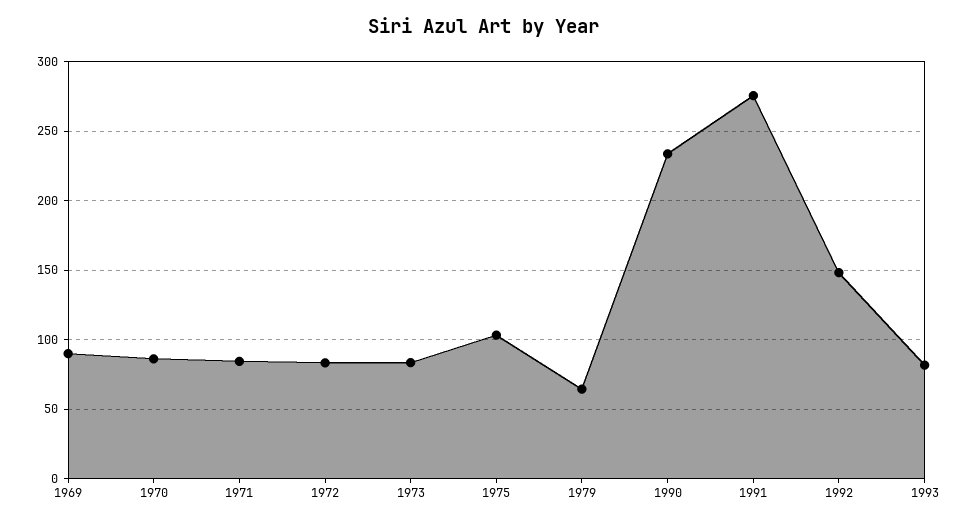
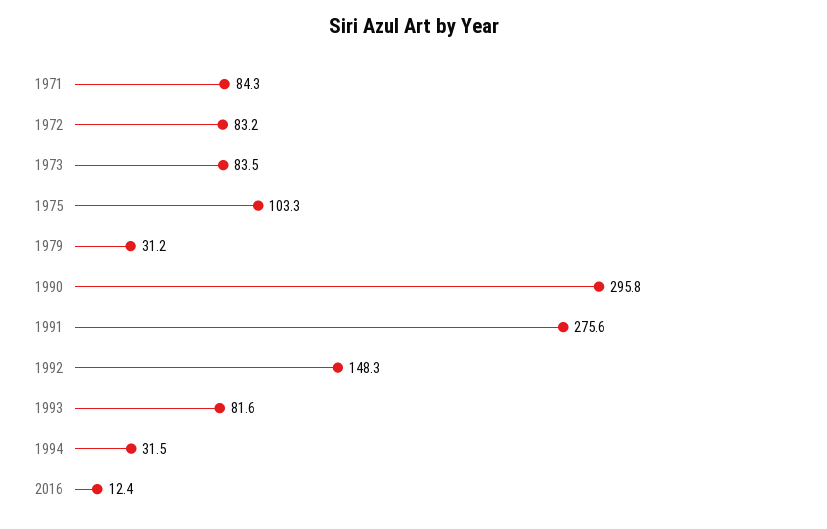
1969: 90 -> none
1970: 85 -> none
1979: 65 -> 31.2
1990: 235 -> 295.8
1994: none -> 31.5
2016: none -> 12.4

